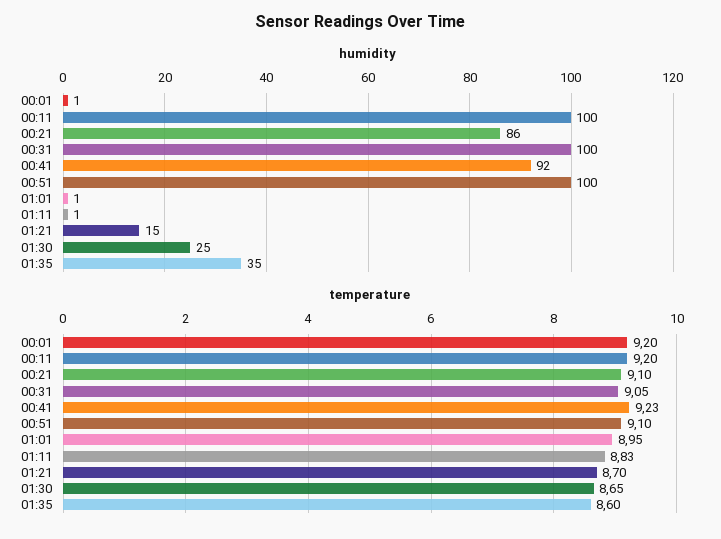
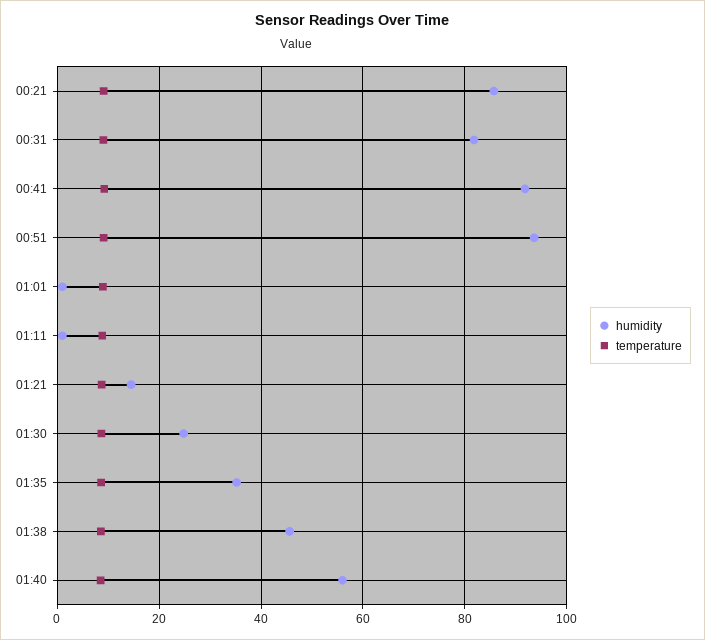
humidity, 00:01: 1 -> none
humidity, 00:11: 100 -> none
humidity, 00:31: 100 -> 82
humidity, 00:51: 100 -> 94
temperature, 00:01: 9.2 -> none
temperature, 00:11: 9.2 -> none
humidity, 01:38: none -> 46
temperature, 01:38: none -> 8
humidity, 01:40: none -> 56
temperature, 01:40: none -> 8

